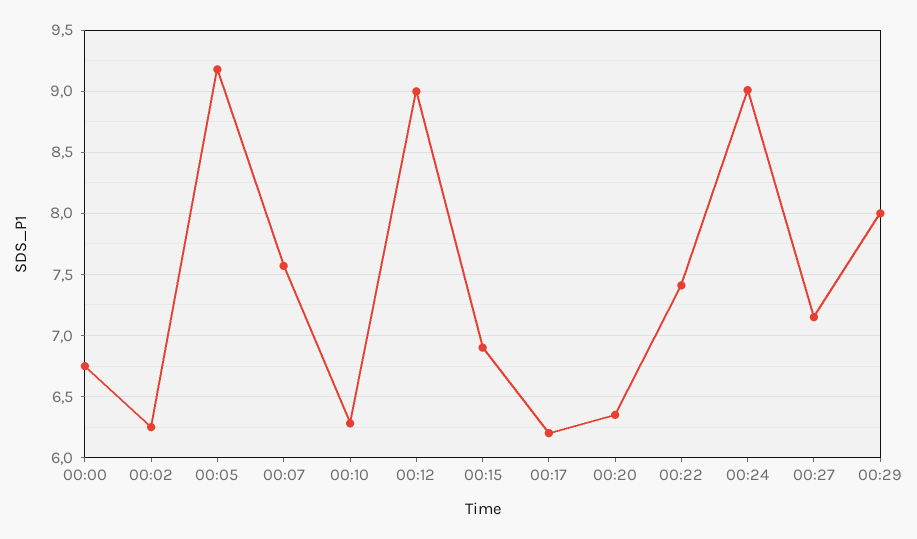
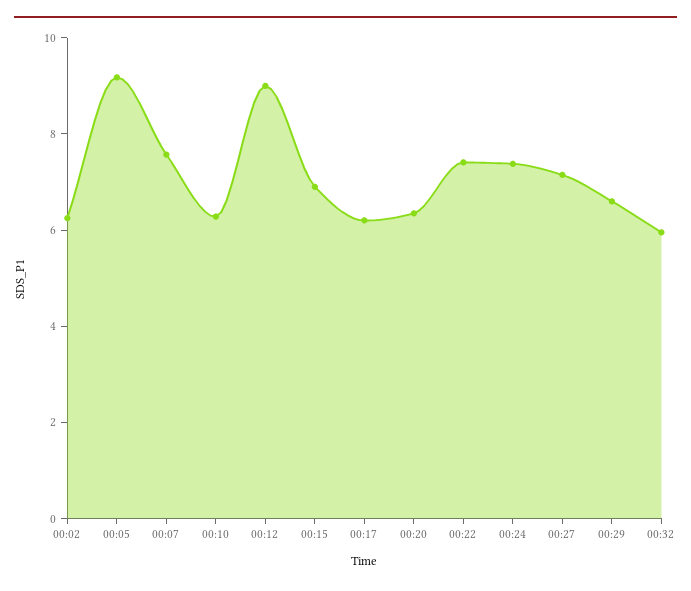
00:00: 6.75 -> none
00:24: 9 -> 7.5
00:29: 8 -> 6.5
00:32: none -> 6

